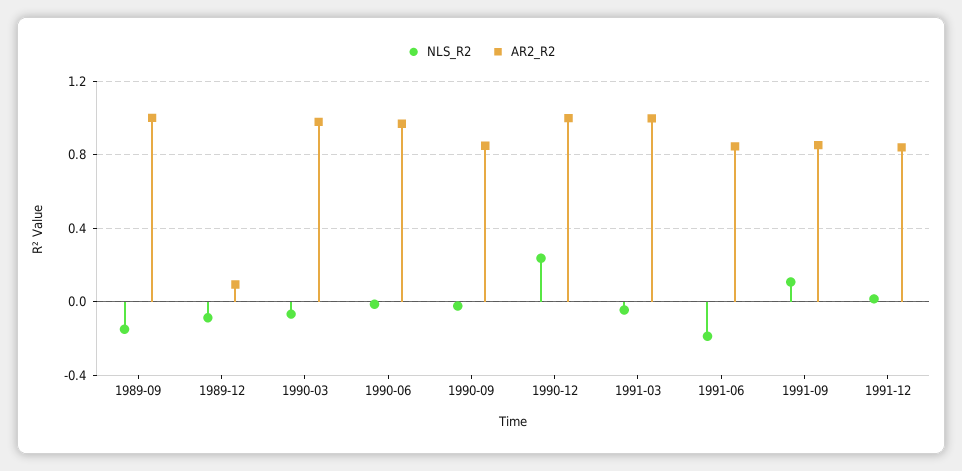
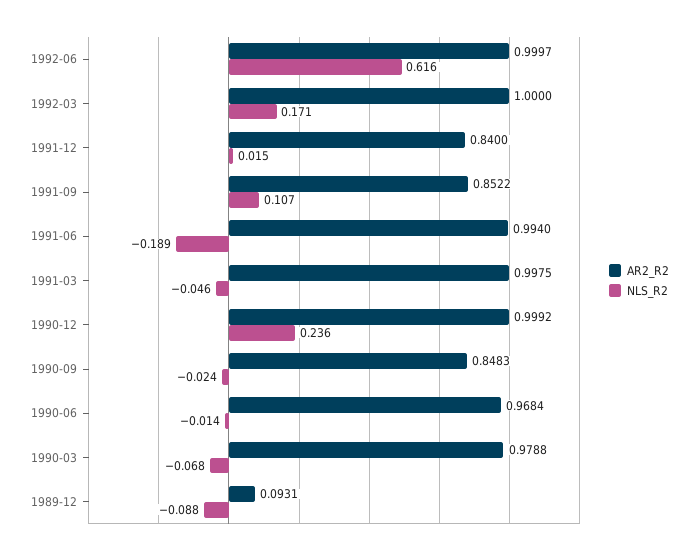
NLS_R2, 1989-09: -0.15 -> none
AR2_R2, 1989-09: 1 -> none
AR2_R2, 1991-06: 0.85 -> 0.994
AR2_R2, 1992-06: none -> 0.9997
NLS_R2, 1992-06: none -> 0.616
AR2_R2, 1992-03: none -> 1
NLS_R2, 1992-03: none -> 0.171

